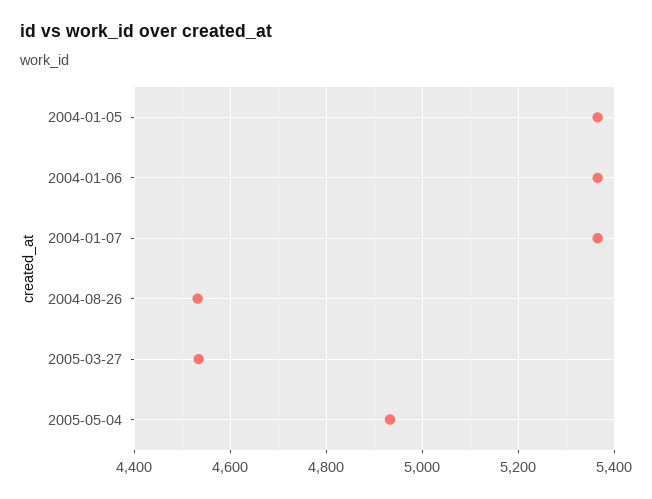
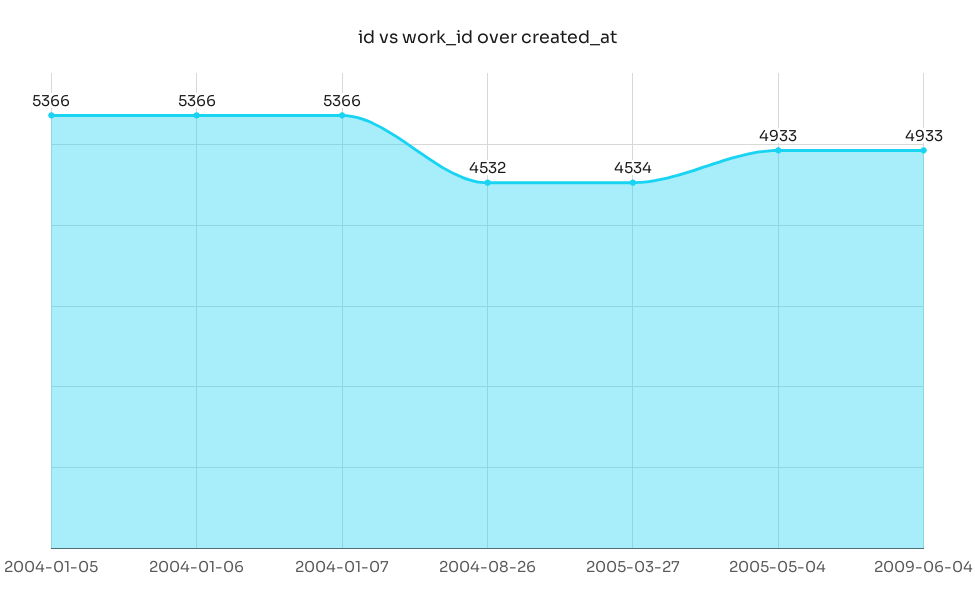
2009-06-04: none -> 4933

